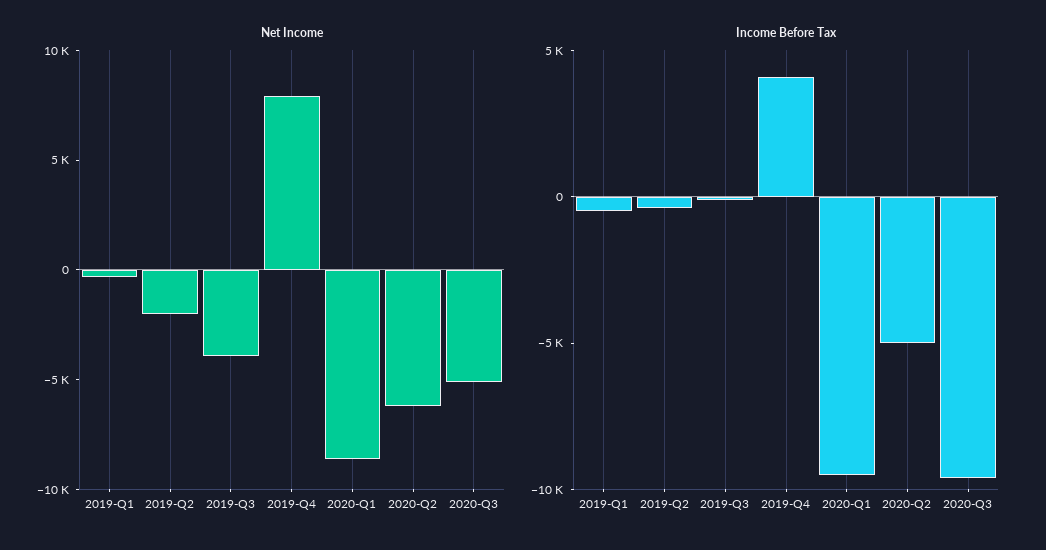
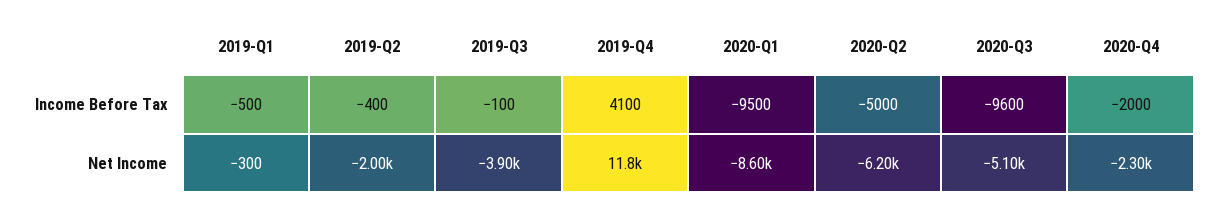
Net Income, 2019-Q4: 8000 -> 11800
Income Before Tax, 2020-Q4: none -> -2000
Net Income, 2020-Q4: none -> -2300

